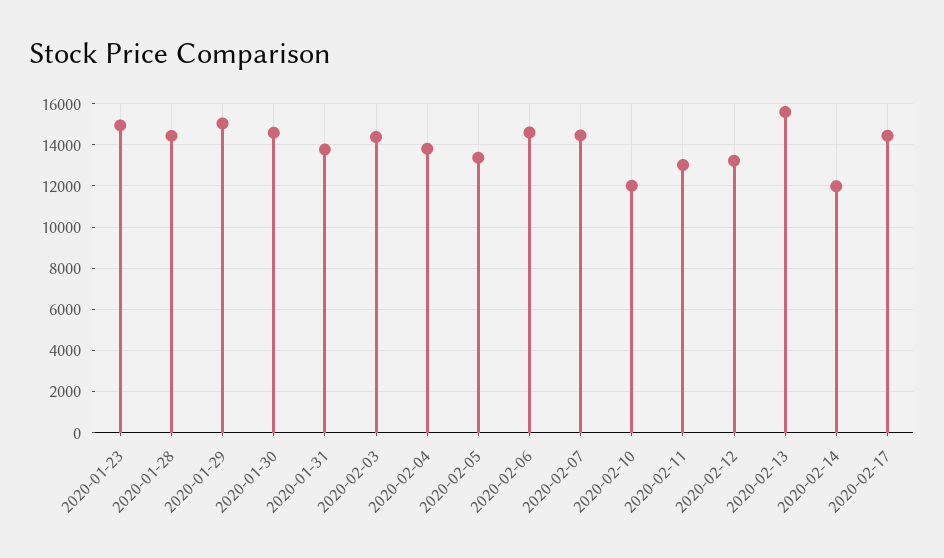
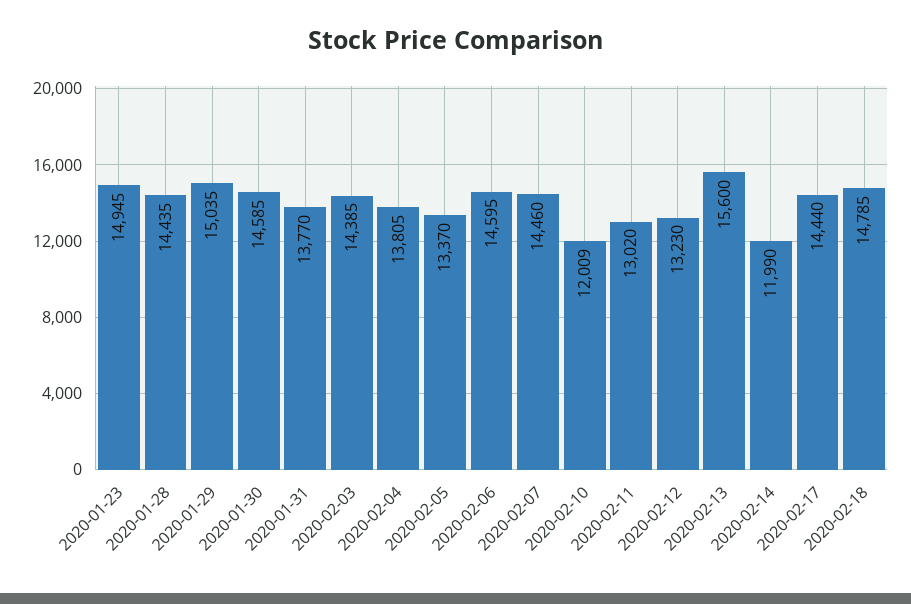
2020-02-18: none -> 14785

